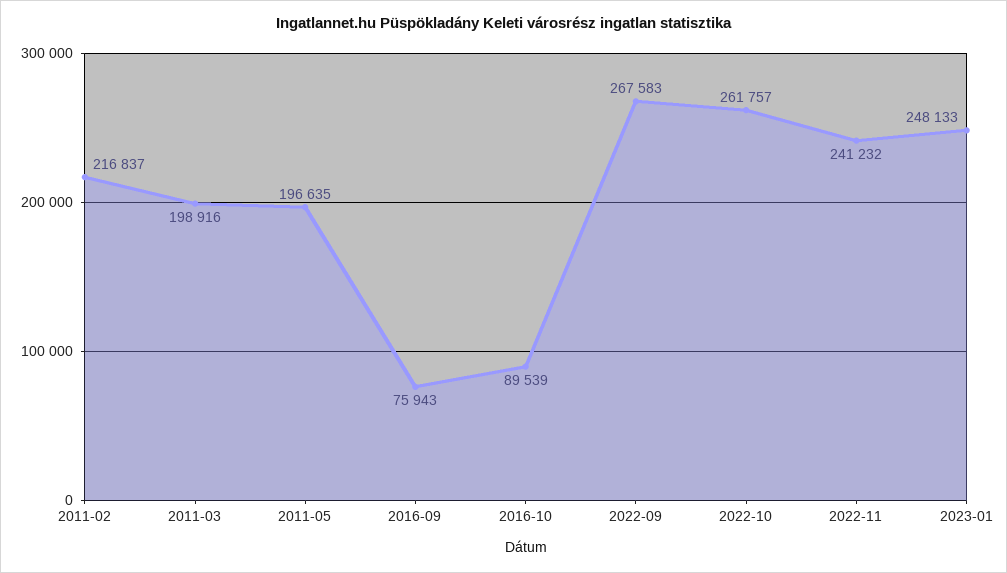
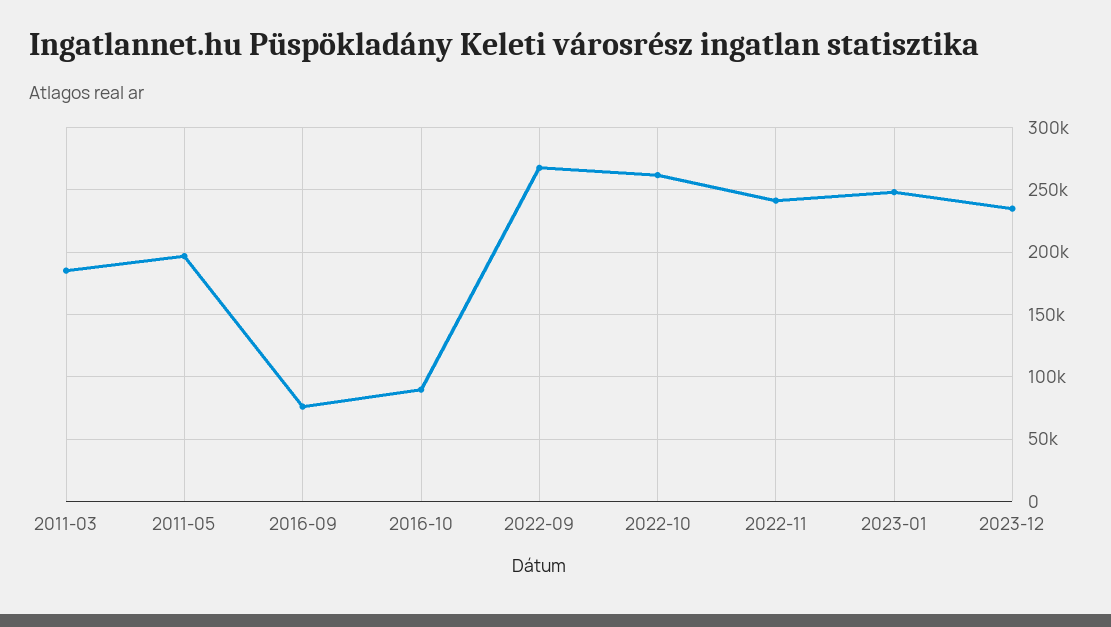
2011-02: 216837 -> none
2011-03: 198916 -> 185000
2023-12: none -> 235000

